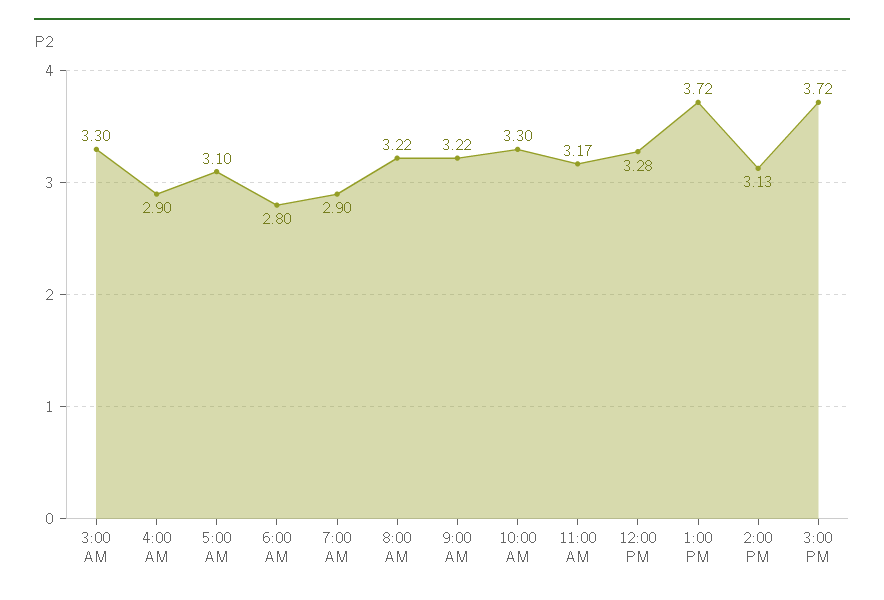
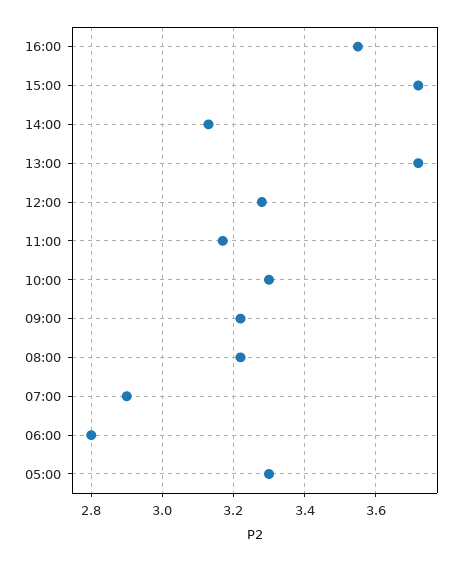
3:00 AM: 3.3 -> none
4:00 AM: 2.9 -> none
5:00 AM: 3.1 -> 3.3
16:00: none -> 3.55

